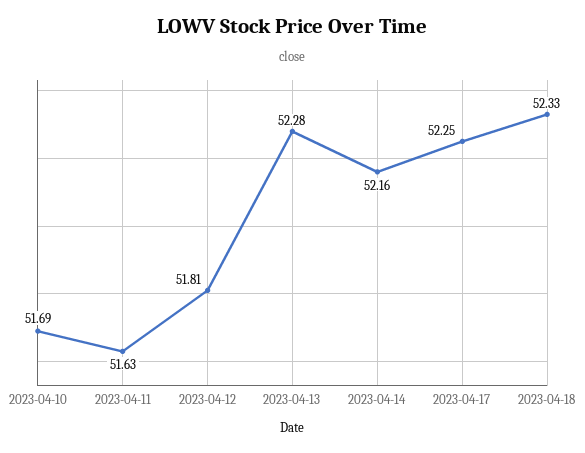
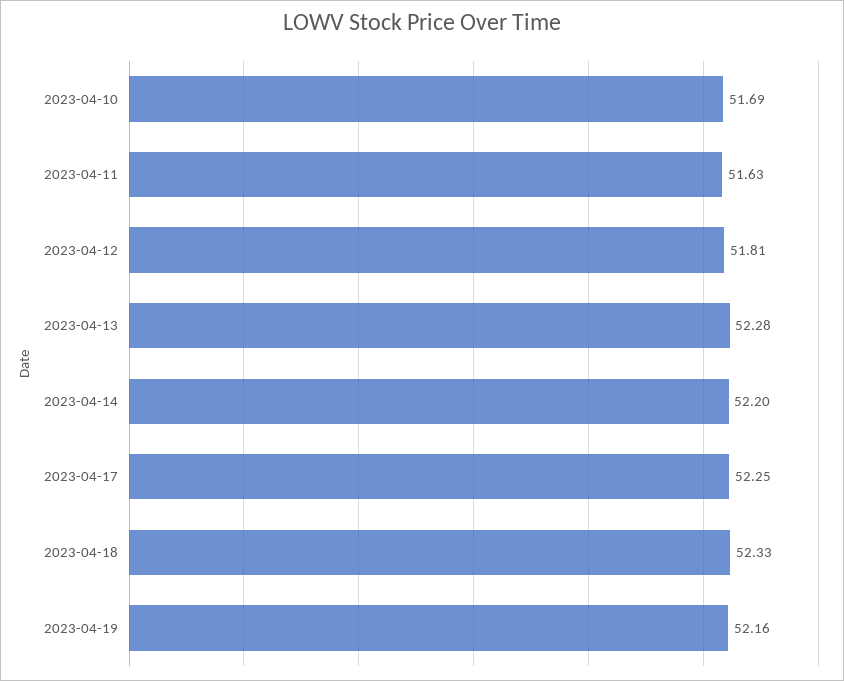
2023-04-14: 52.16 -> 52.2
2023-04-19: none -> 52.16

